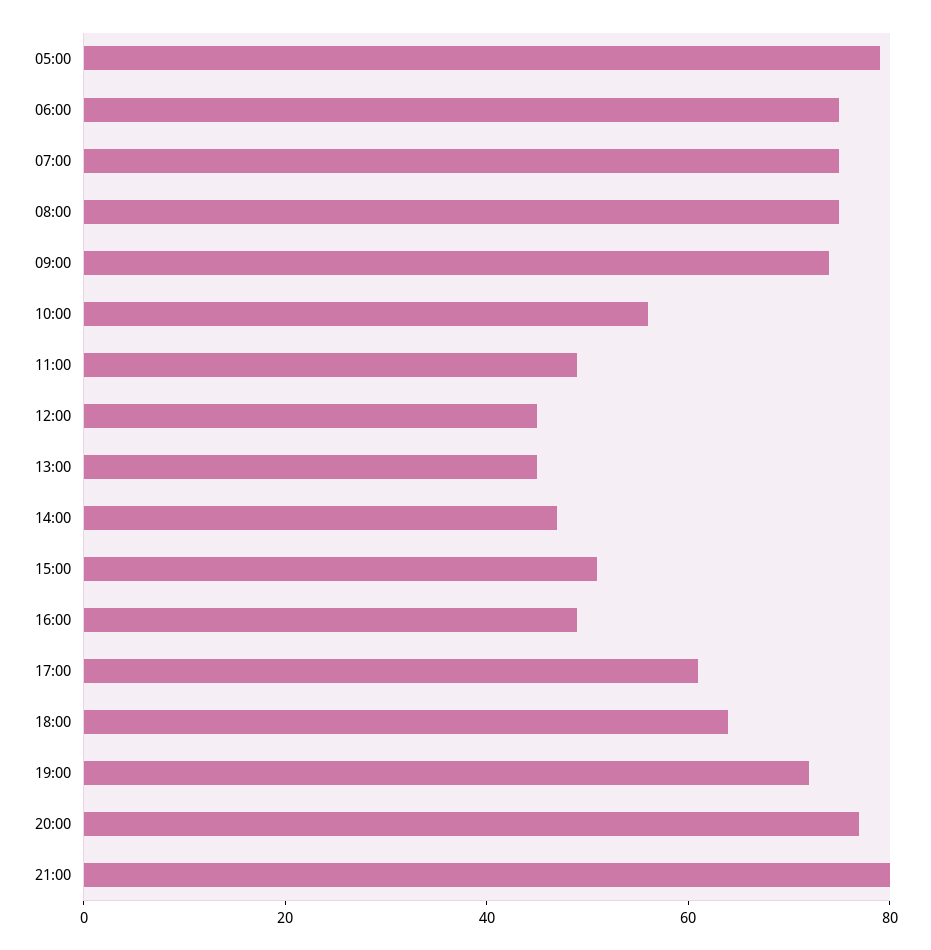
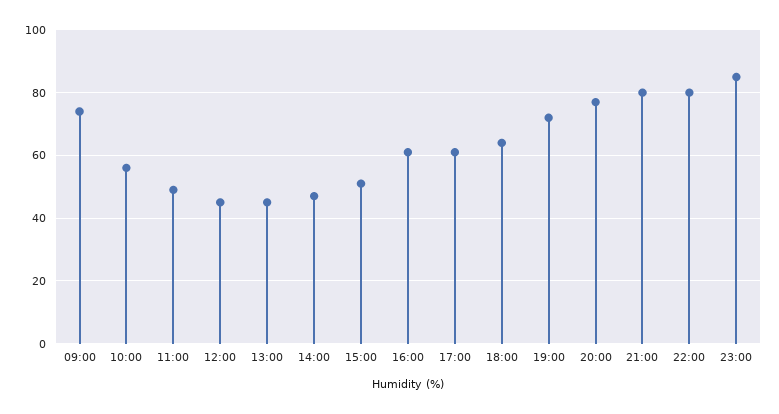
05:00: 80 -> none
06:00: 75 -> none
07:00: 75 -> none
08:00: 75 -> none
16:00: 50 -> 60
22:00: none -> 80
23:00: none -> 85

